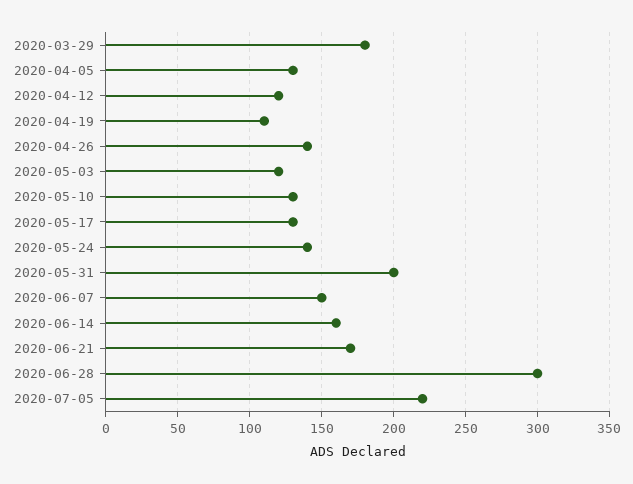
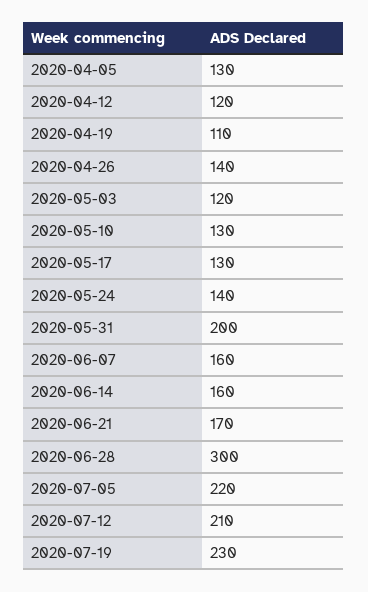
2020-03-29: 180 -> none
2020-06-07: 150 -> 160
2020-07-12: none -> 210
2020-07-19: none -> 230

